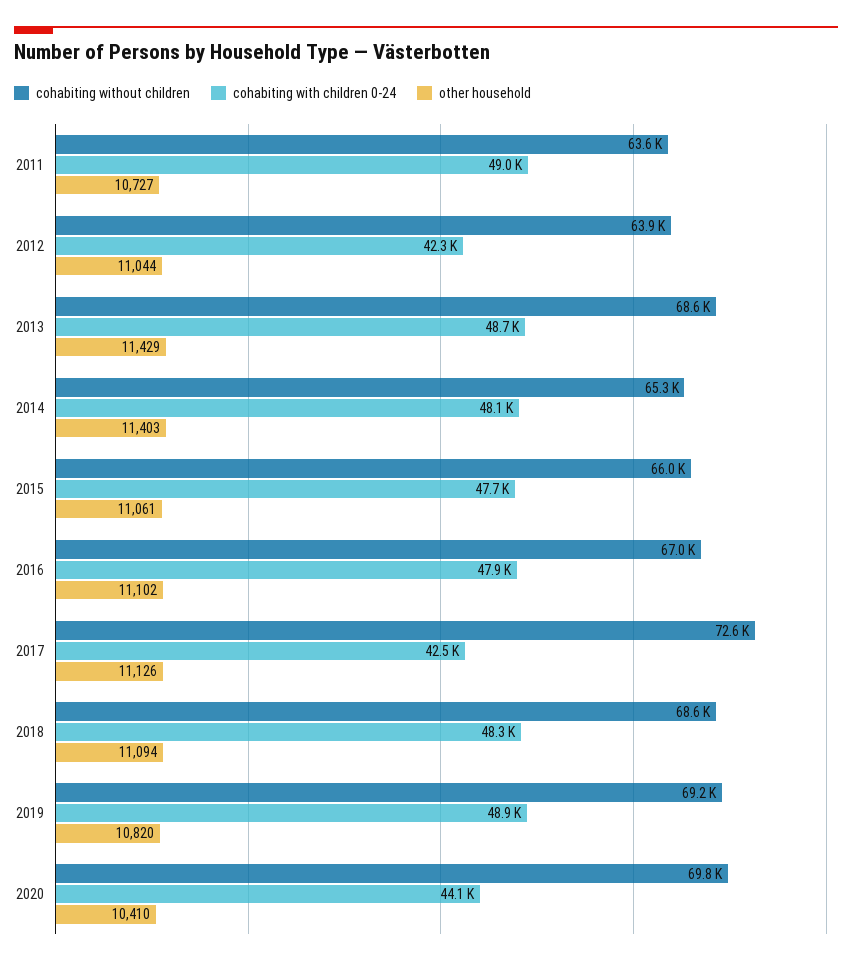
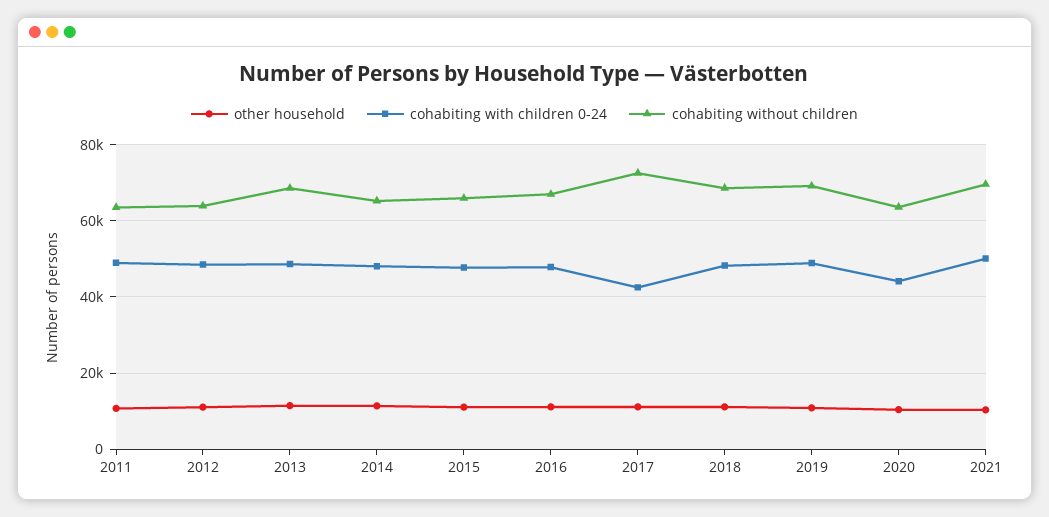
cohabiting with children 0-24, 2012: 42300 -> 48000
cohabiting without children, 2020: 69800 -> 64000
other household, 2021: none -> 10000
cohabiting with children 0-24, 2021: none -> 50000
cohabiting without children, 2021: none -> 70000

